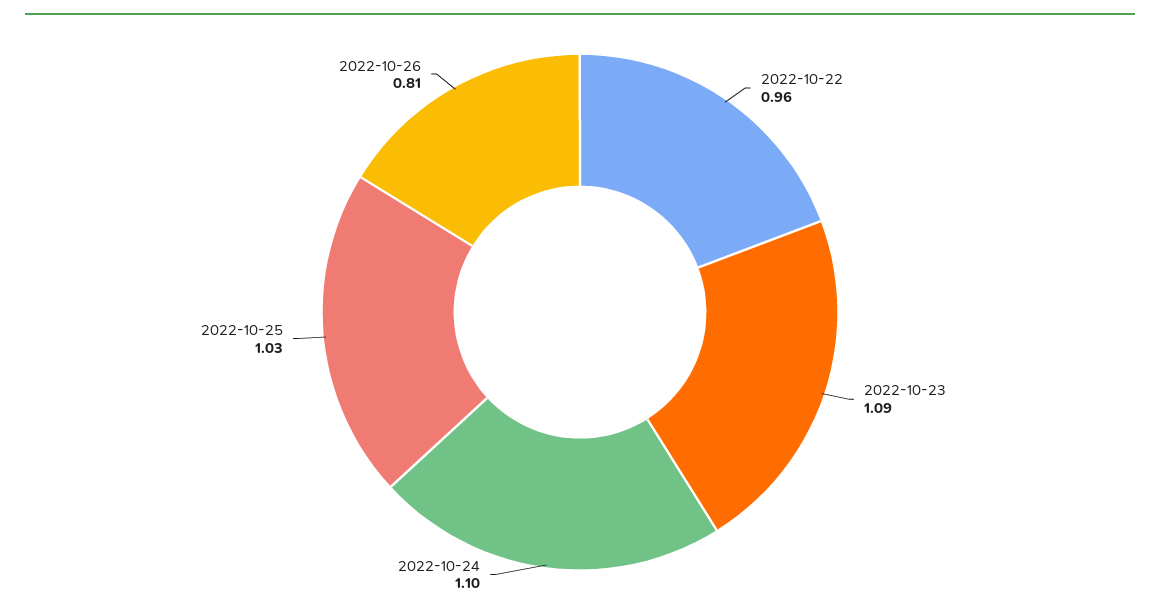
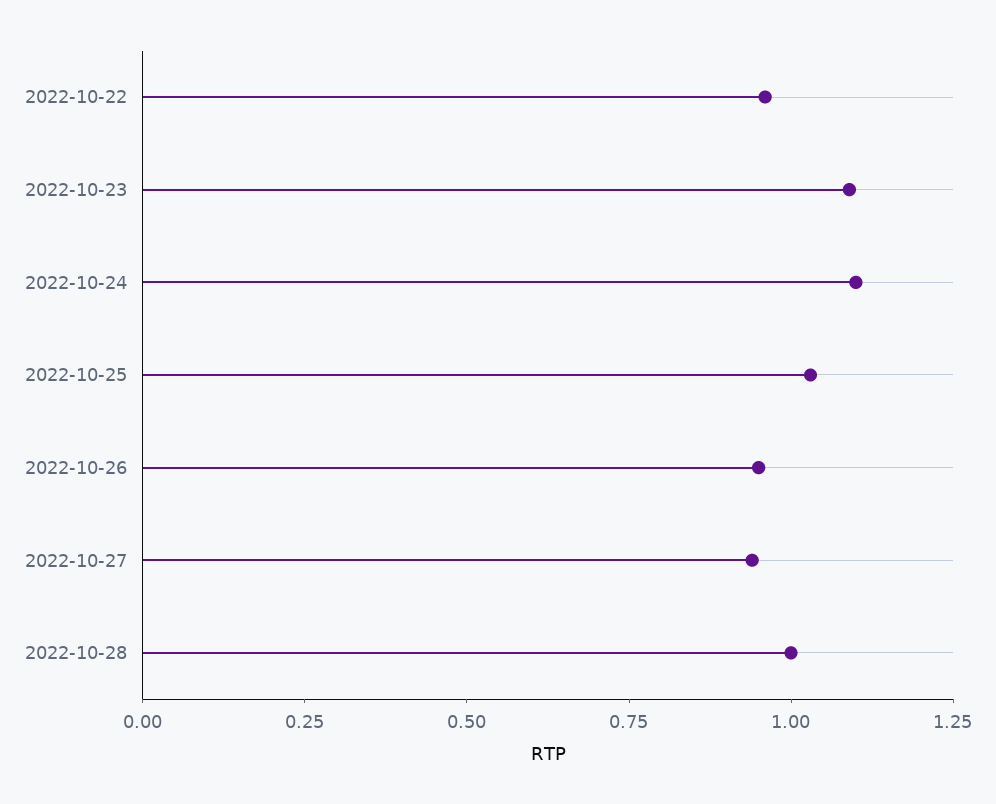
2022-10-26: 0.81 -> 0.95
2022-10-27: none -> 0.95
2022-10-28: none -> 1

